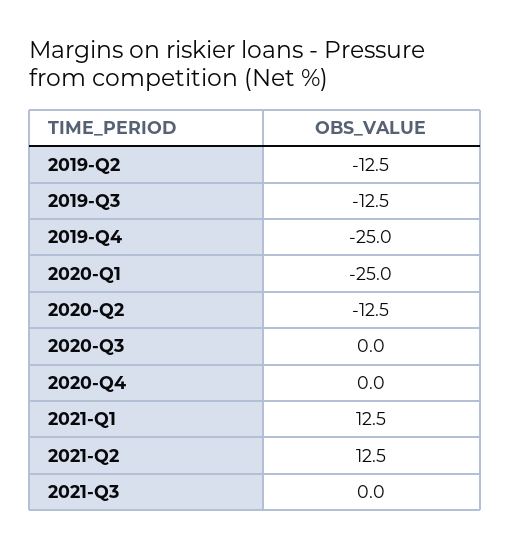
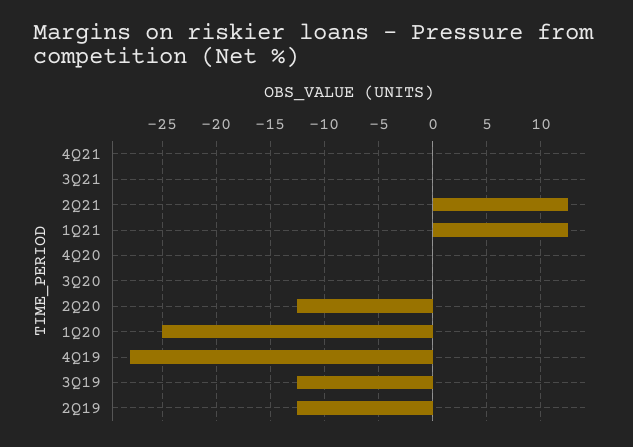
2019-Q4: -25 -> -28
4Q21: none -> 0

